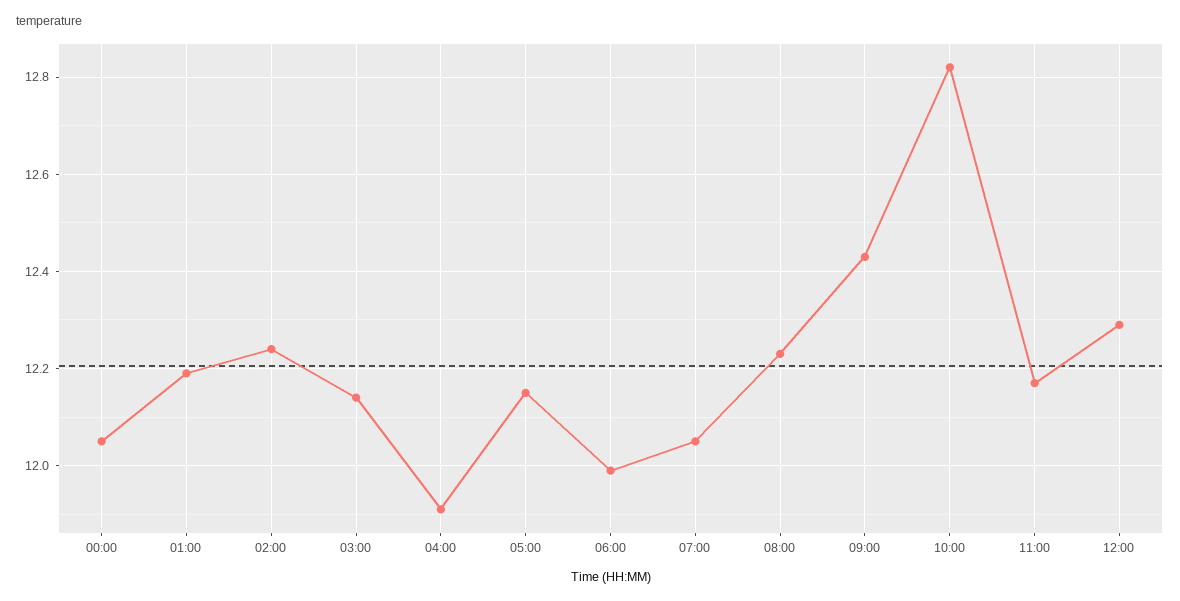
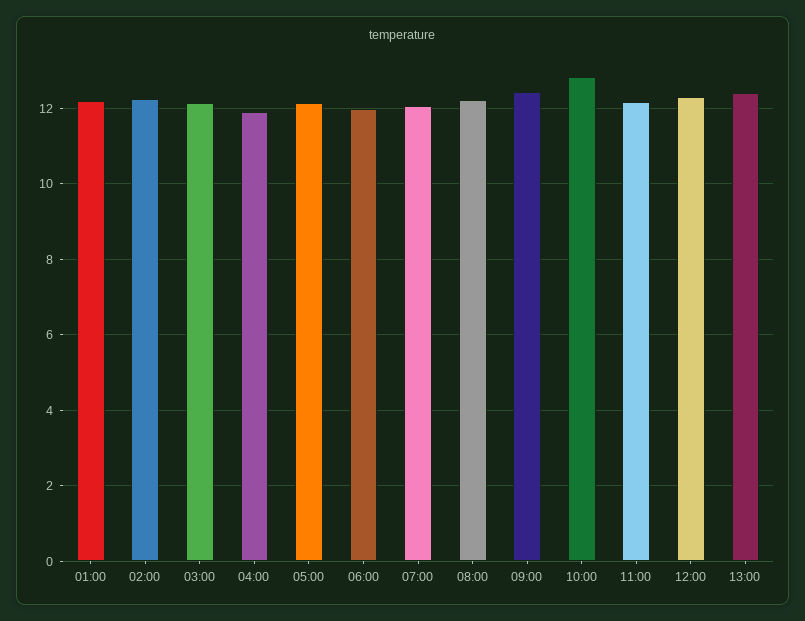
00:00: 12.05 -> none
13:00: none -> 12.4

